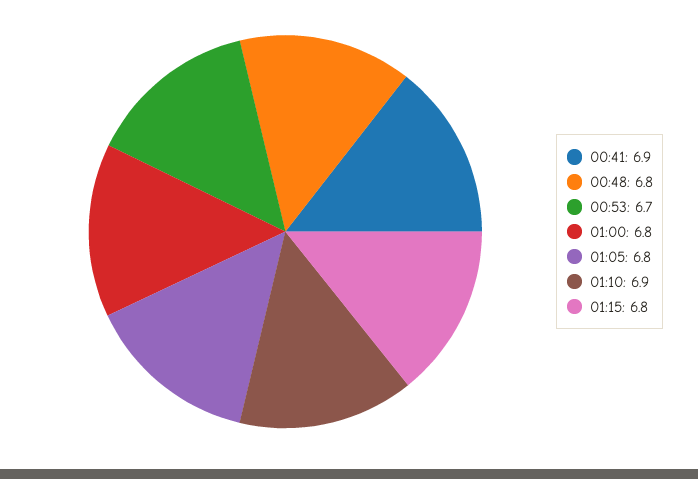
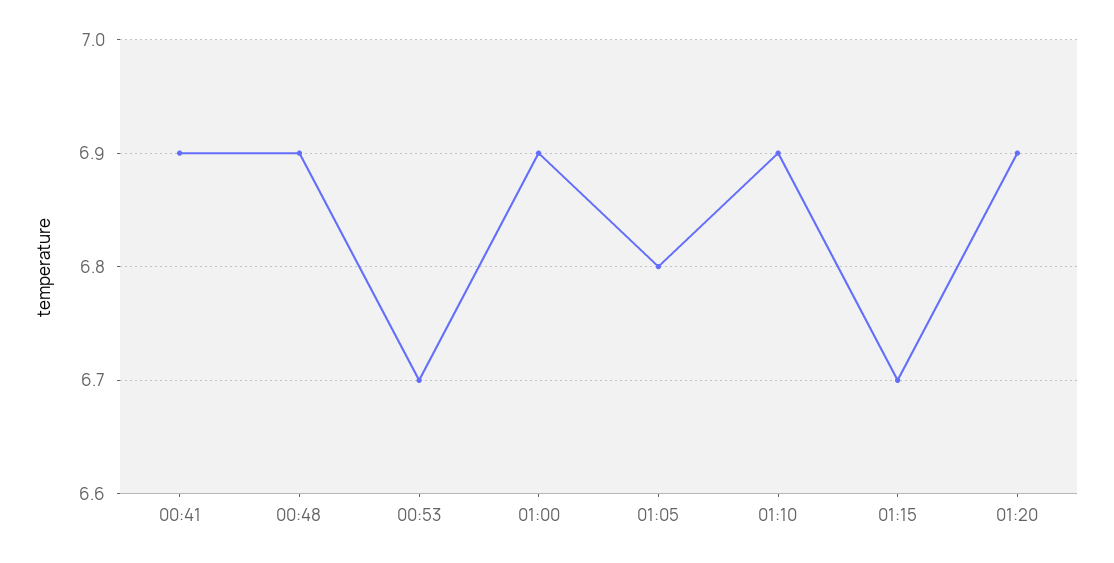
00:48: 6.8 -> 6.9
01:00: 6.8 -> 6.9
01:15: 6.8 -> 6.7
01:20: none -> 6.9

